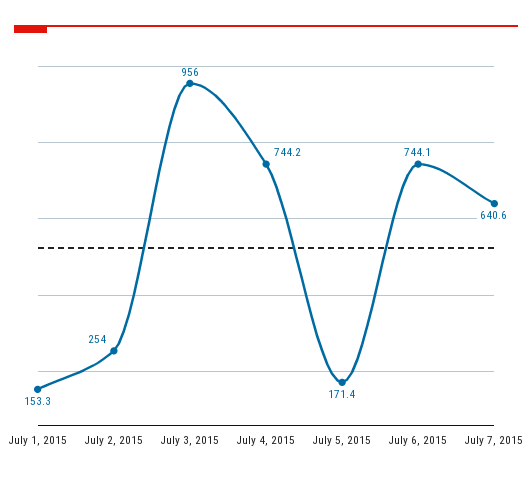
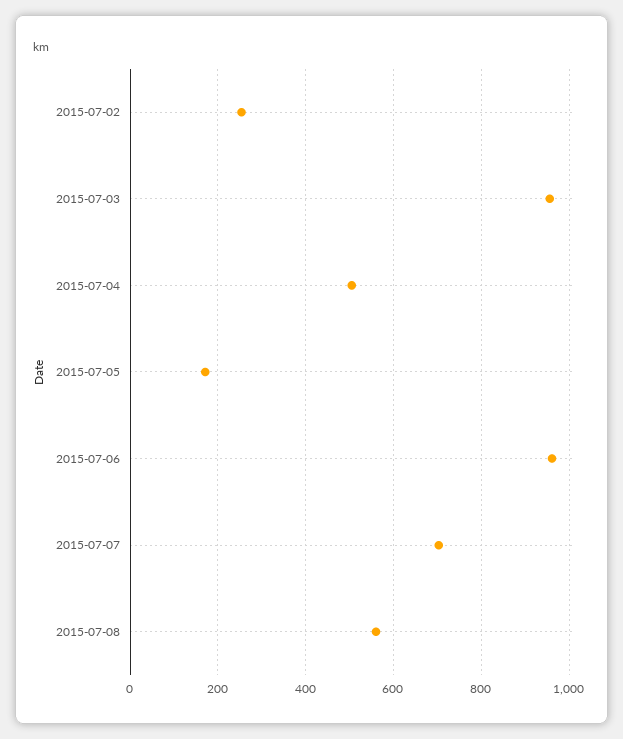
July 1, 2015: 153.3 -> none
July 4, 2015: 744.2 -> 500
July 6, 2015: 744.1 -> 960
July 7, 2015: 640.6 -> 700
2015-07-08: none -> 560

